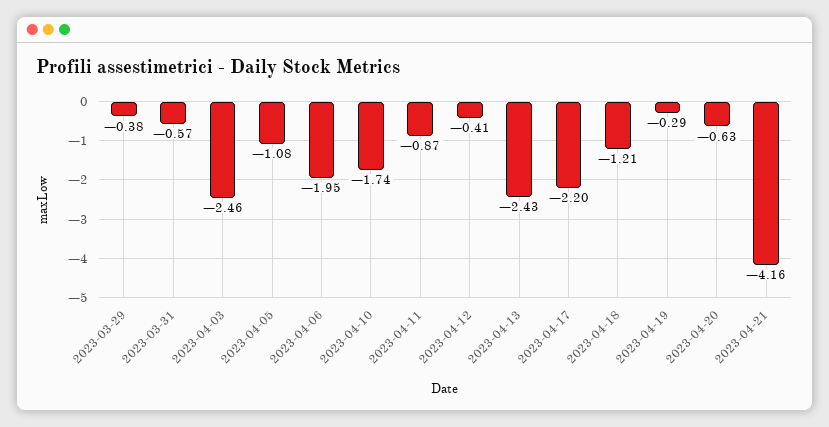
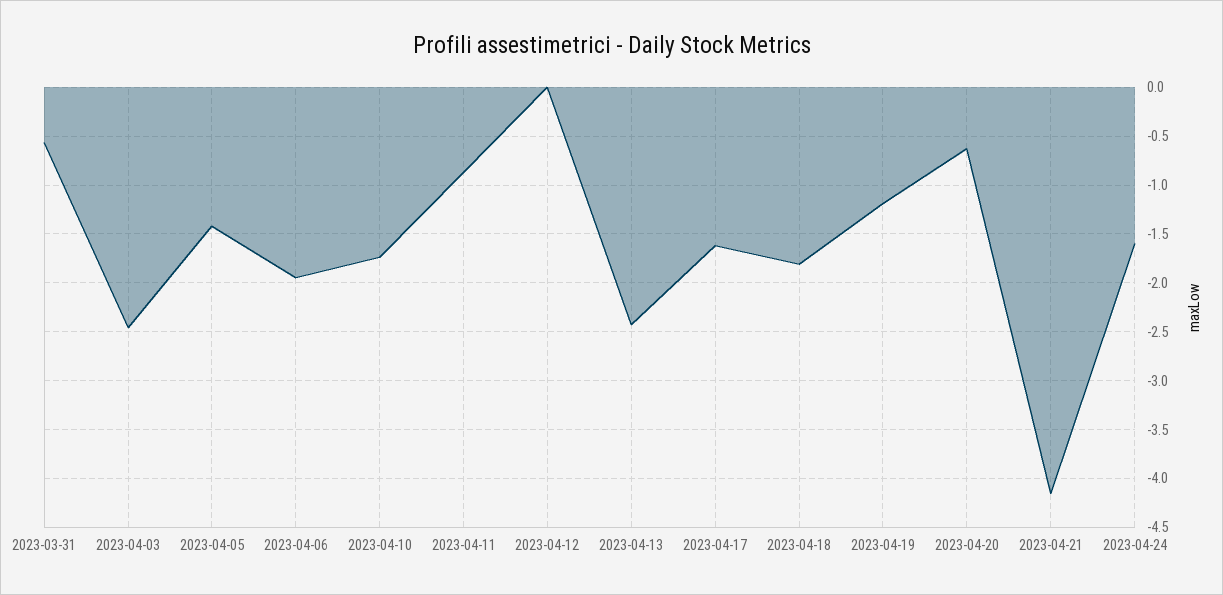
2023-03-29: -0.38 -> none
2023-04-05: -1.08 -> -1.4
2023-04-12: -0.41 -> 0
2023-04-17: -2.2 -> -1.6
2023-04-18: -1.21 -> -1.8
2023-04-19: -0.29 -> -1.2
2023-04-24: none -> -1.6

